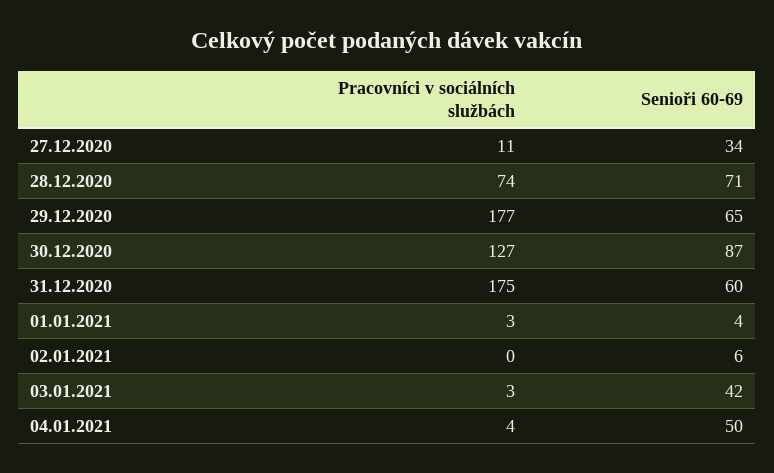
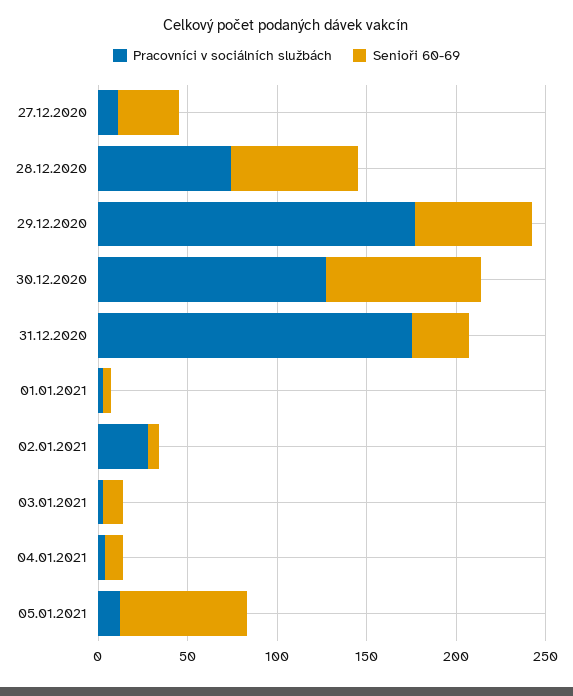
Senioři 60-69, 31.12.2020: 60 -> 30
Pracovníci v sociálních službách, 02.01.2021: 0 -> 30
Senioři 60-69, 03.01.2021: 42 -> 10
Senioři 60-69, 04.01.2021: 50 -> 10
Pracovníci v sociálních službách, 05.01.2021: none -> 10
Senioři 60-69, 05.01.2021: none -> 70

